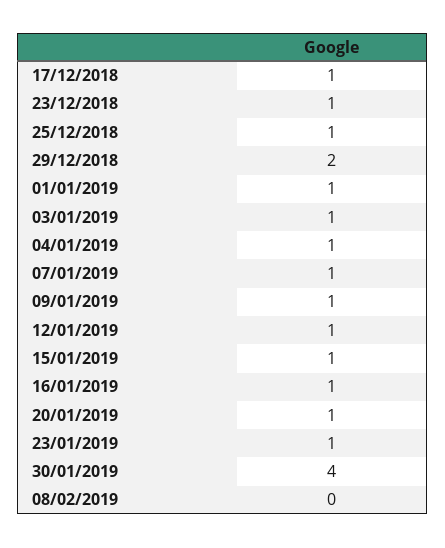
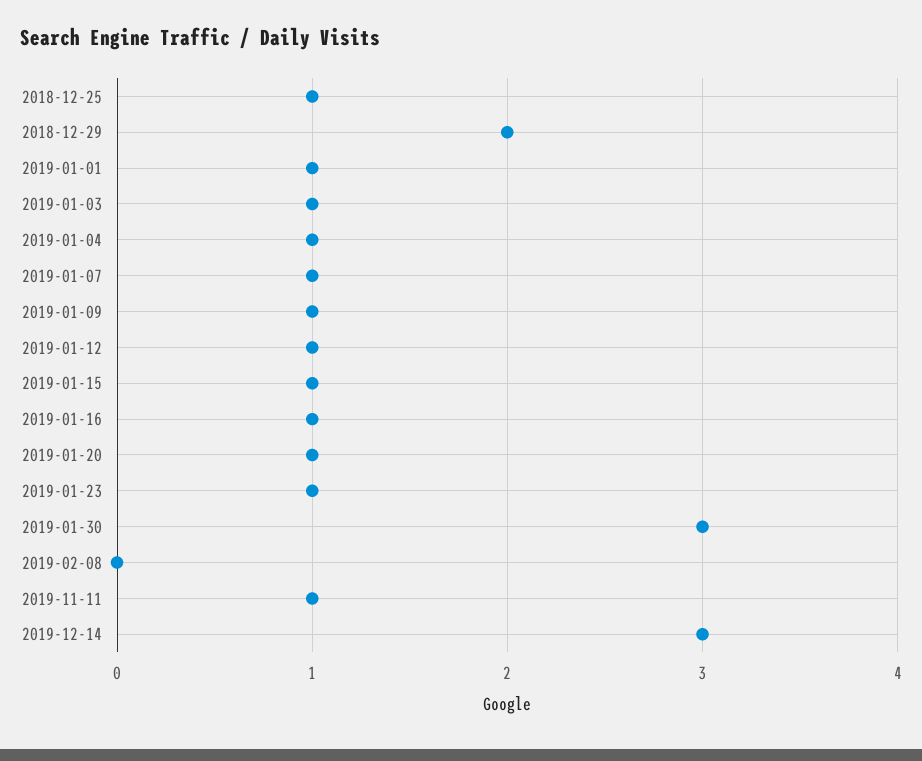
17/12/2018: 1 -> none
23/12/2018: 1 -> none
30/01/2019: 4 -> 3
2019-11-11: none -> 1
2019-12-14: none -> 3

